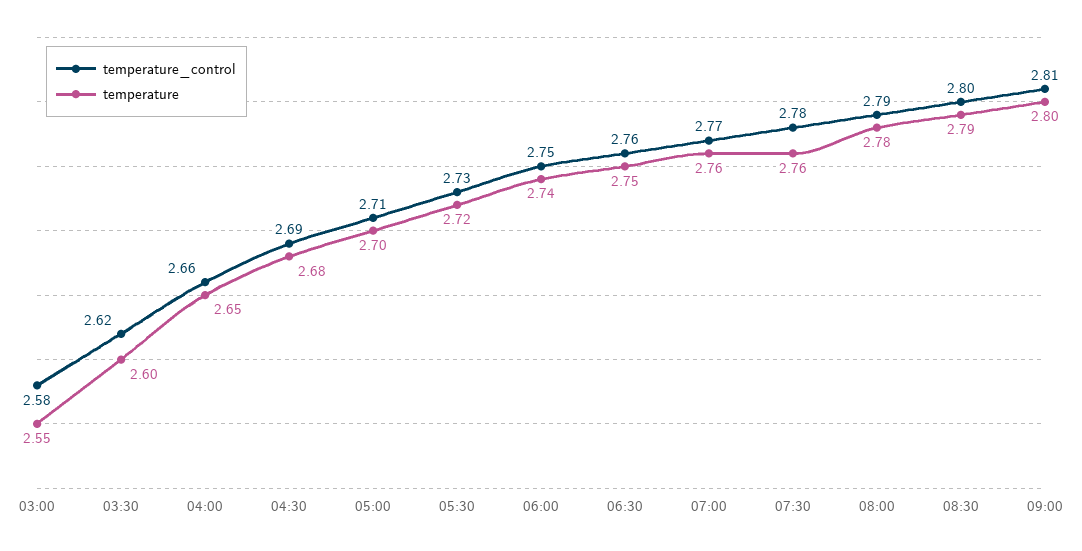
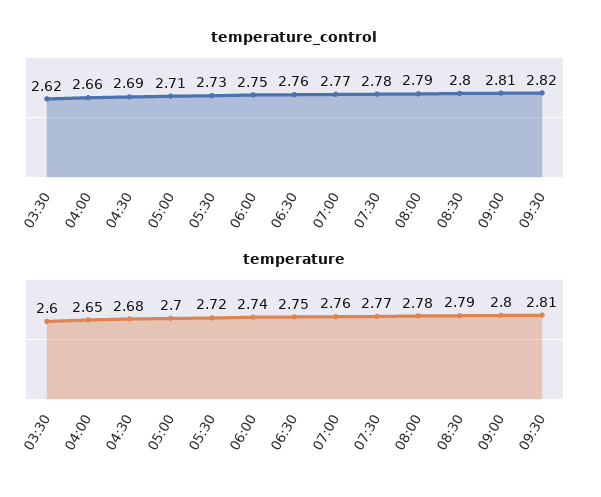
temperature_control, 03:00: 2.58 -> none
temperature, 03:00: 2.55 -> none
temperature, 07:30: 2.76 -> 2.77
temperature_control, 09:30: none -> 2.82
temperature, 09:30: none -> 2.81

